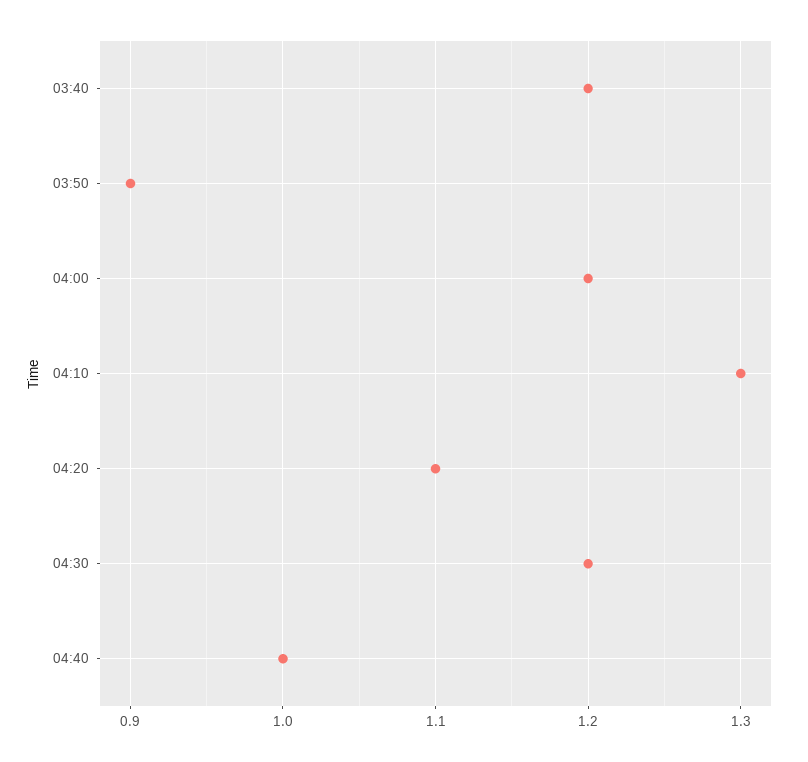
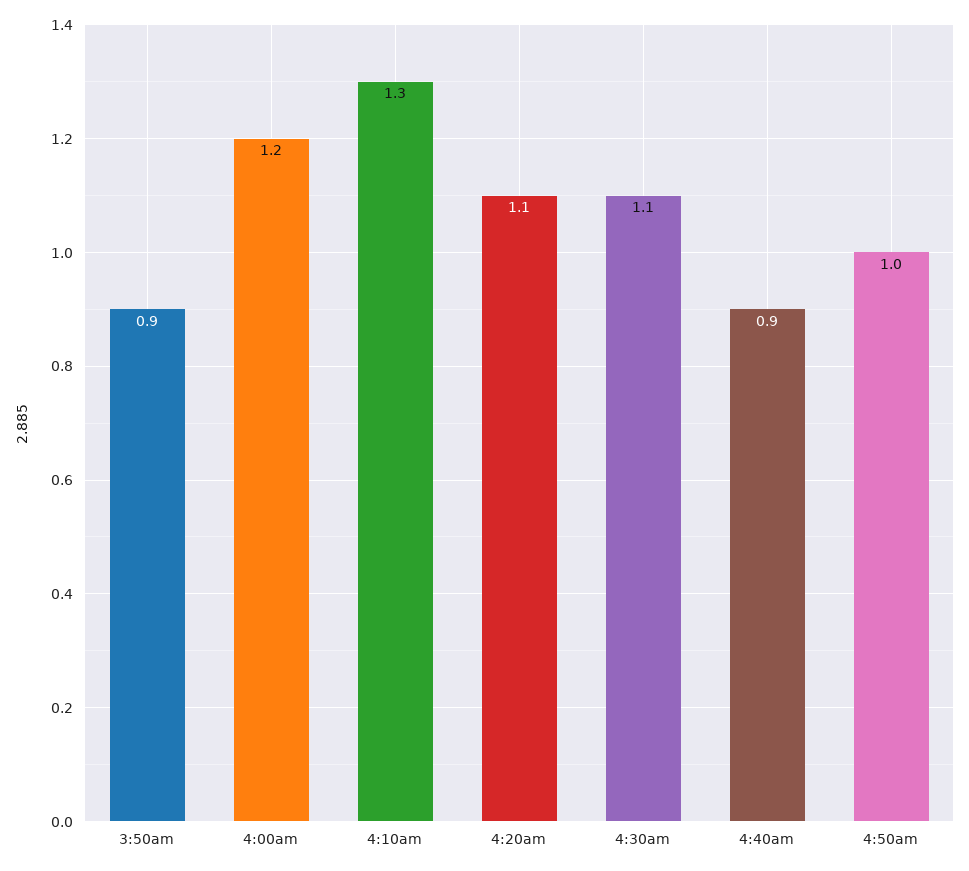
03:40: 1.2 -> none
04:30: 1.2 -> 1.1
04:40: 1 -> 0.9
4:50am: none -> 1

